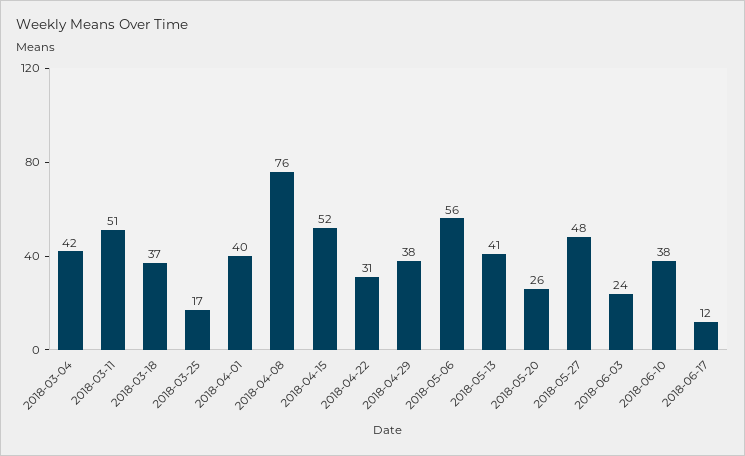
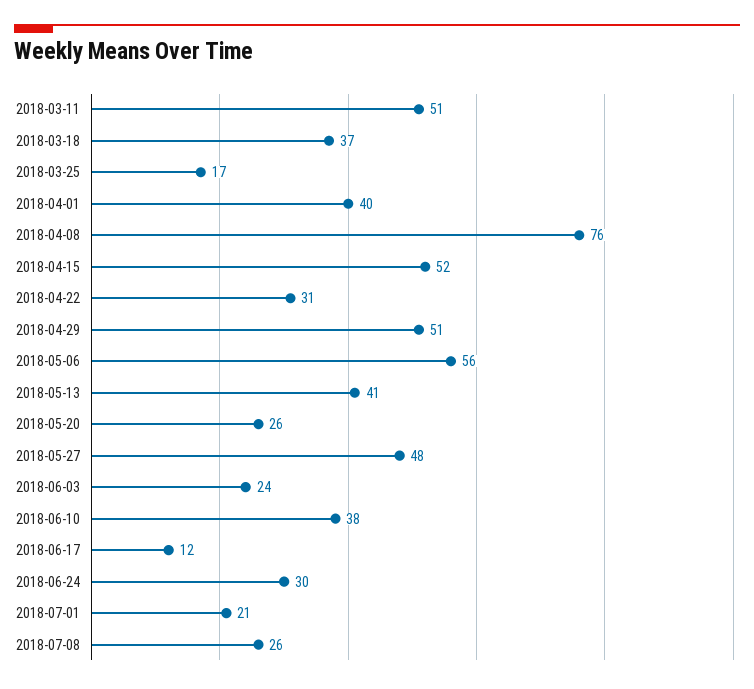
2018-03-04: 42 -> none
2018-04-29: 38 -> 51
2018-06-24: none -> 30
2018-07-01: none -> 21
2018-07-08: none -> 26

